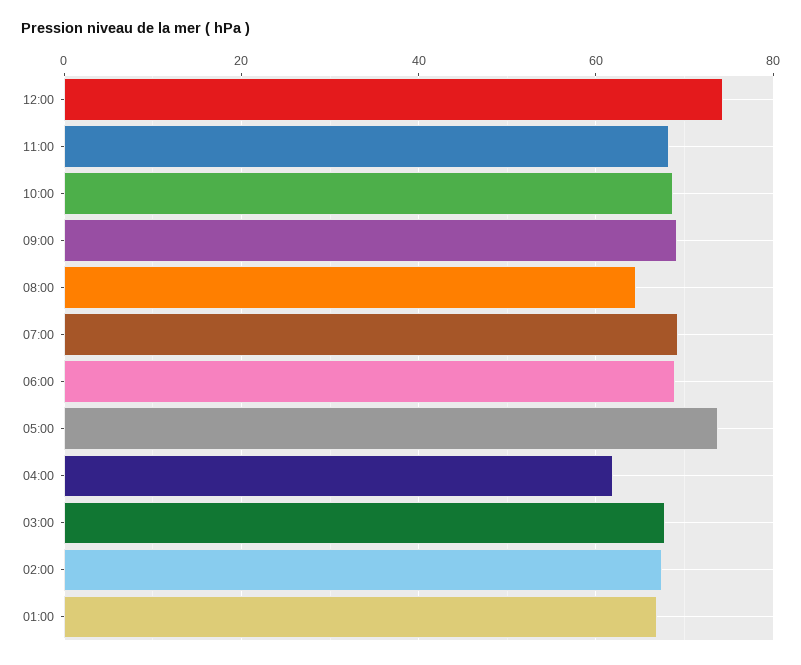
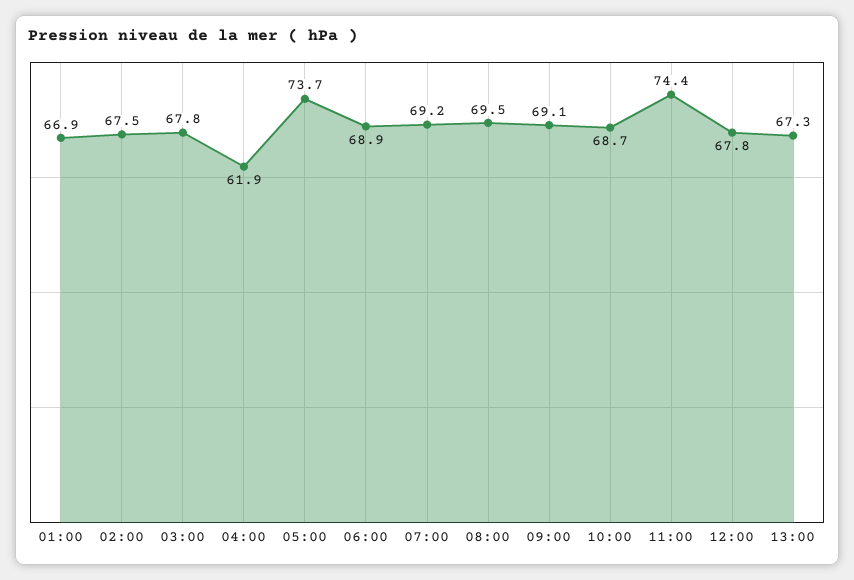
12:00: 74 -> 67.8
11:00: 68 -> 74.4
08:00: 64 -> 69.5
13:00: none -> 67.3

